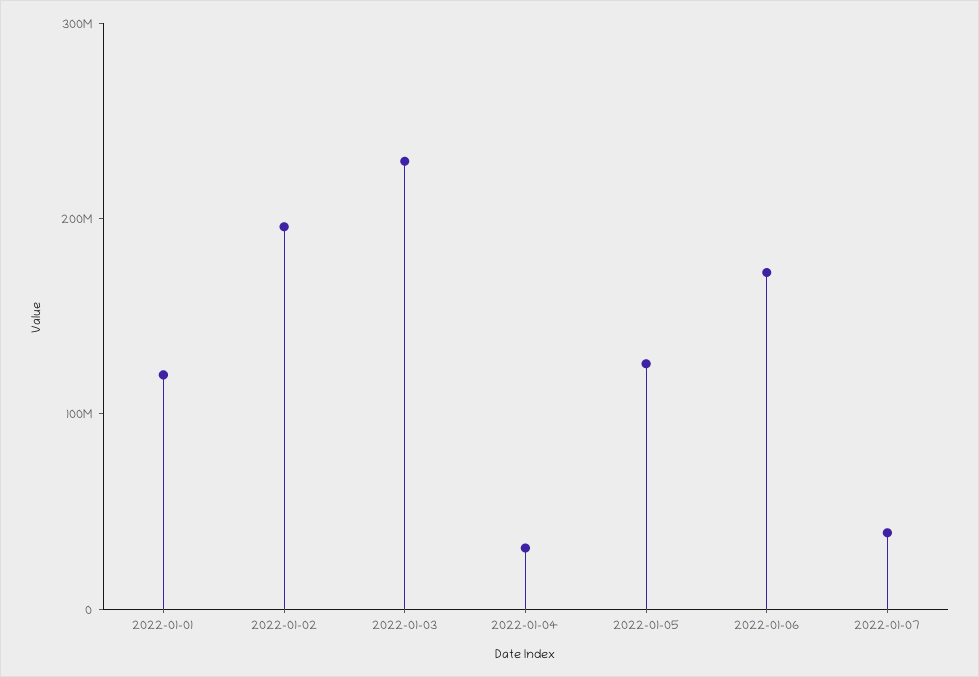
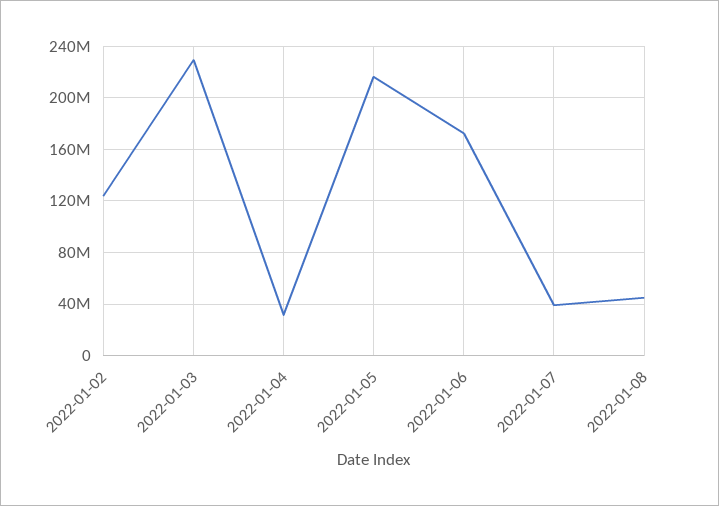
2022-01-01: 120000000 -> none
2022-01-02: 200000000 -> 125000000
2022-01-05: 120000000 -> 215000000
2022-01-08: none -> 45000000

